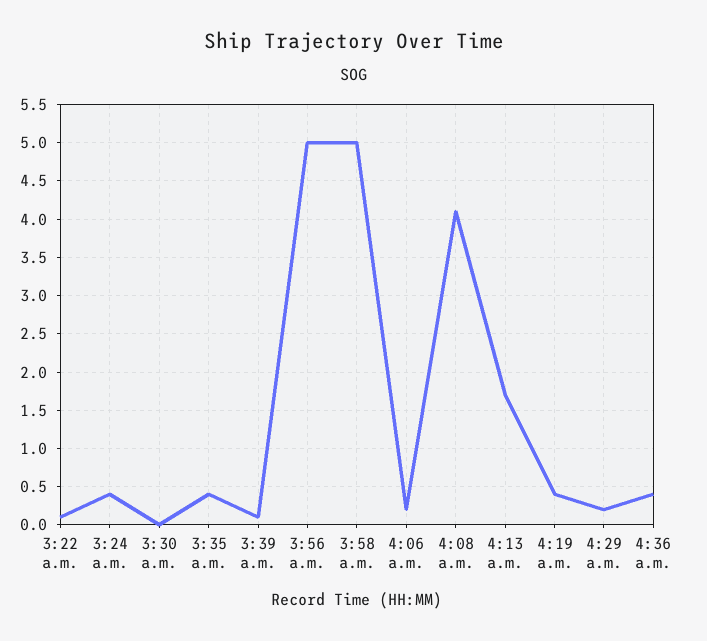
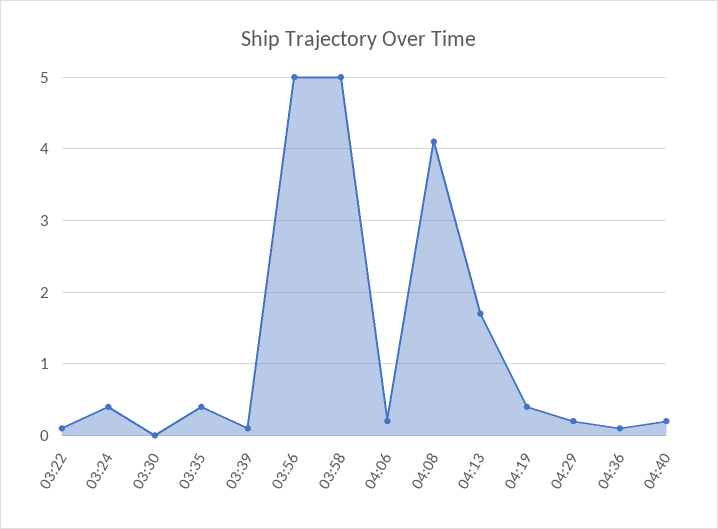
4:36 a.m.: 0.4 -> 0.1
04:40: none -> 0.2

